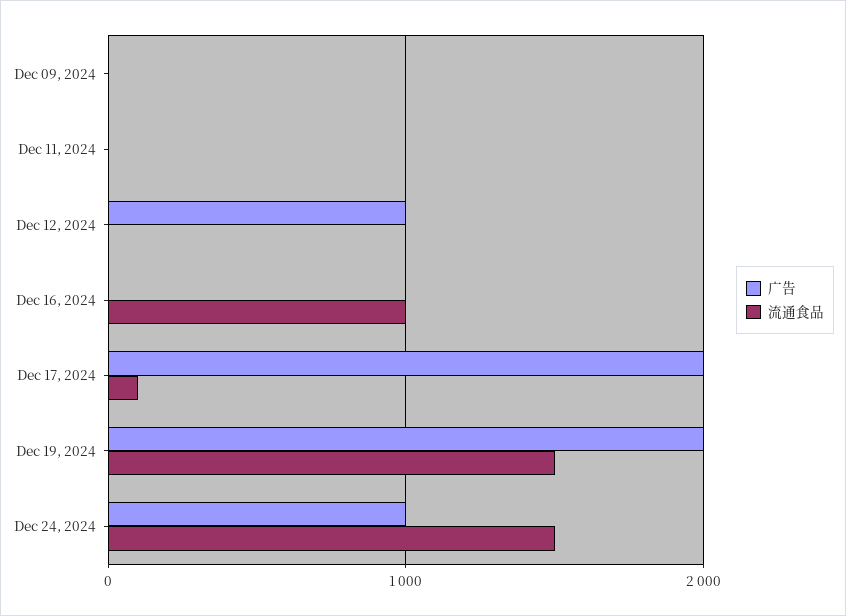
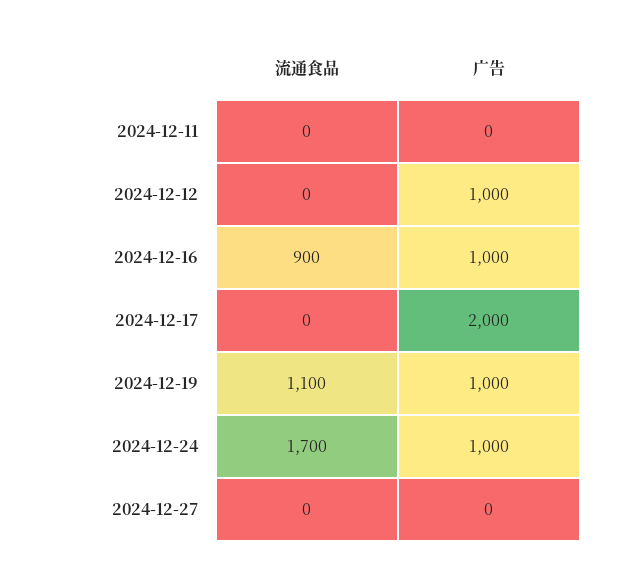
广告, Dec 09, 2024: 0 -> none
流通食品, Dec 09, 2024: 0 -> none
广告, Dec 16, 2024: 0 -> 1000
流通食品, Dec 16, 2024: 1000 -> 900
流通食品, Dec 17, 2024: 100 -> 0
广告, Dec 19, 2024: 2000 -> 1000
流通食品, Dec 19, 2024: 1500 -> 1100
流通食品, Dec 24, 2024: 1500 -> 1700
流通食品, 2024-12-27: none -> 0
广告, 2024-12-27: none -> 0

